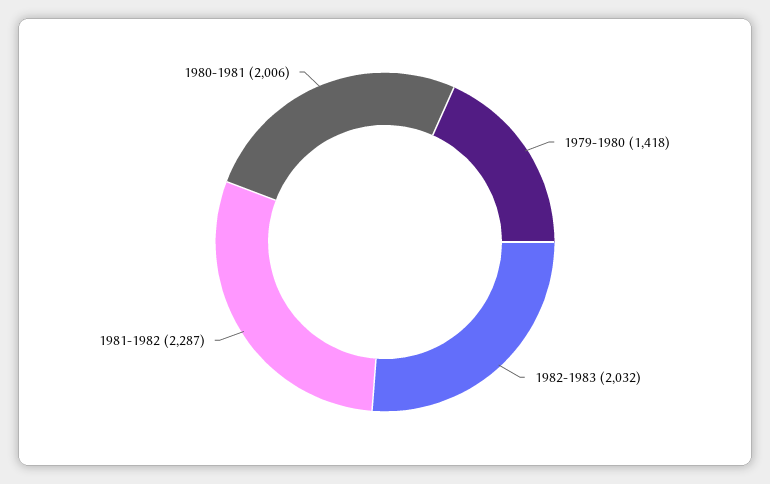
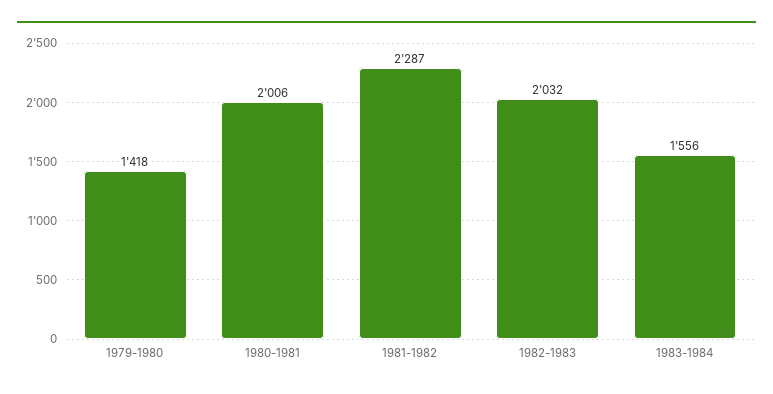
1983-1984: none -> 1556

